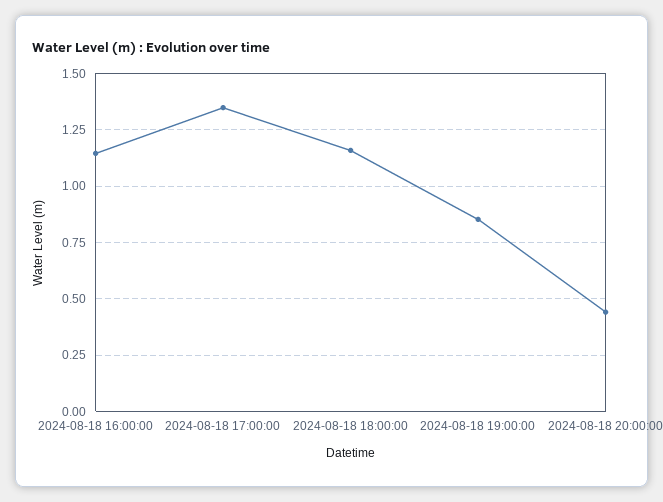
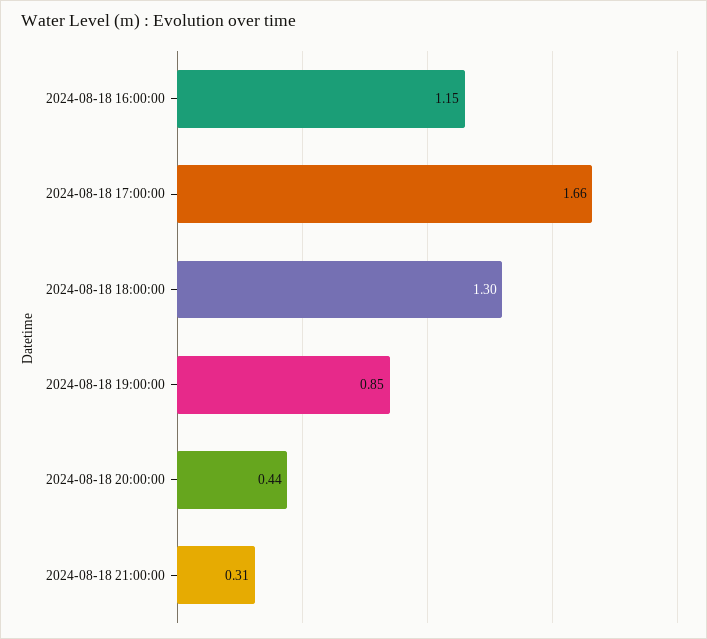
2024-08-18 17:00:00: 1.35 -> 1.66
2024-08-18 18:00:00: 1.15 -> 1.3
2024-08-18 21:00:00: none -> 0.31

